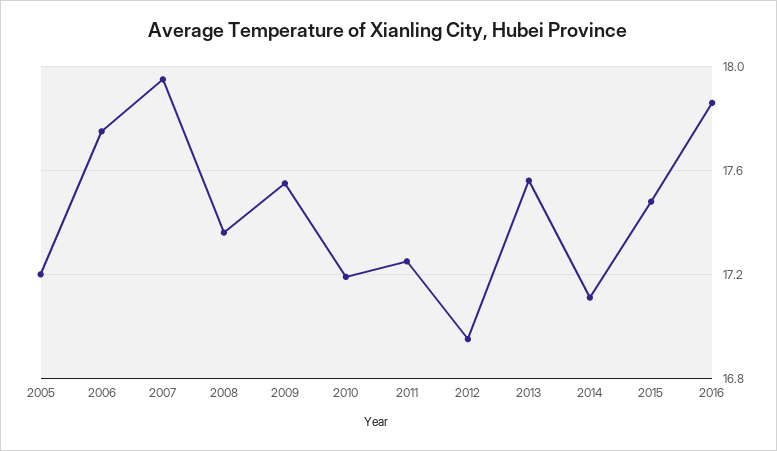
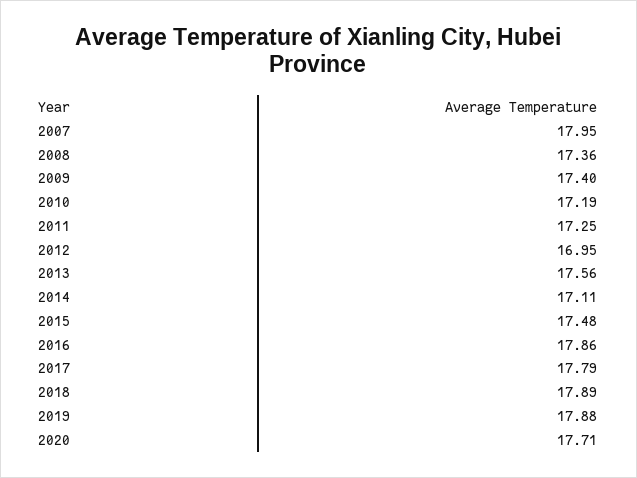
2005: 17.2 -> none
2006: 17.75 -> none
2009: 17.55 -> 17.4
2017: none -> 17.79
2018: none -> 17.89
2019: none -> 17.88
2020: none -> 17.71

